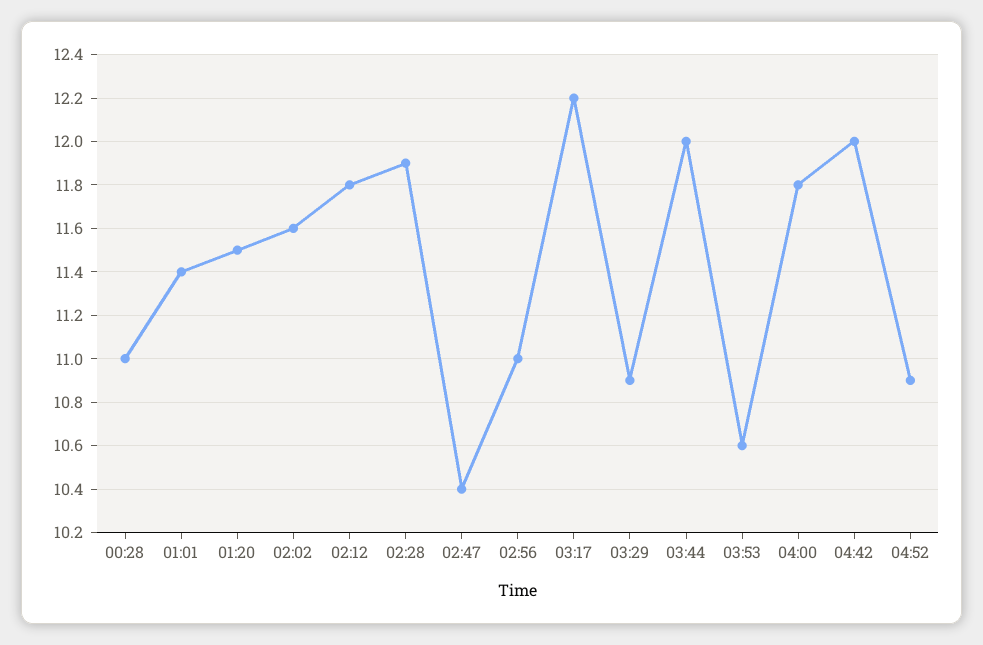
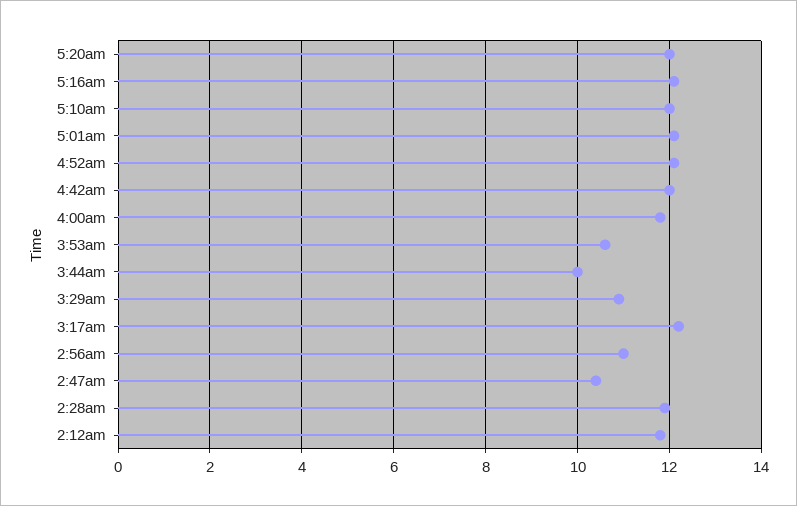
00:28: 11 -> none
01:01: 11.4 -> none
01:20: 11.5 -> none
02:02: 11.6 -> none
03:44: 12 -> 10
04:52: 10.9 -> 12
5:20am: none -> 12
5:16am: none -> 12
5:10am: none -> 12
5:01am: none -> 12

